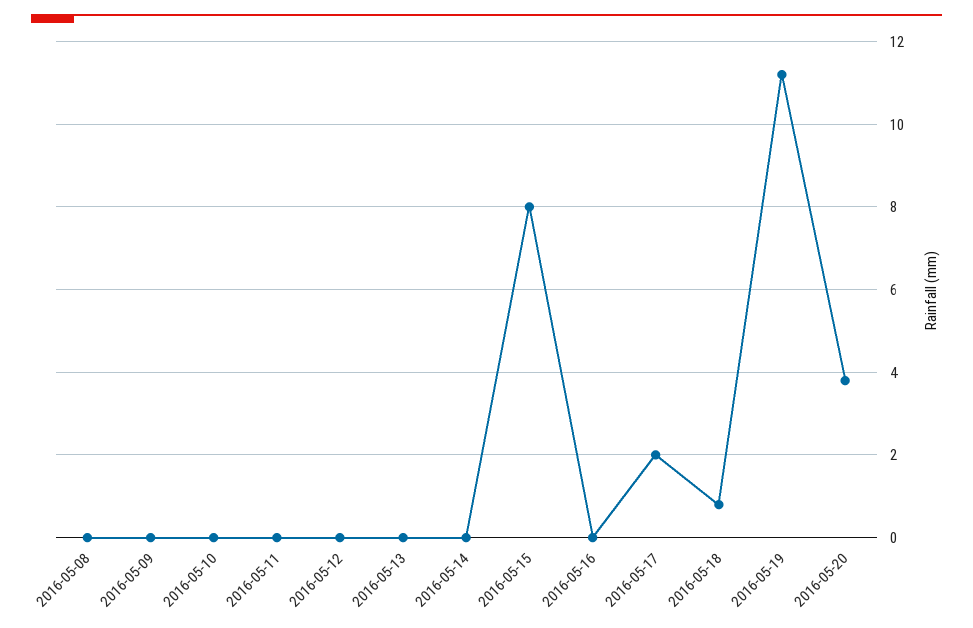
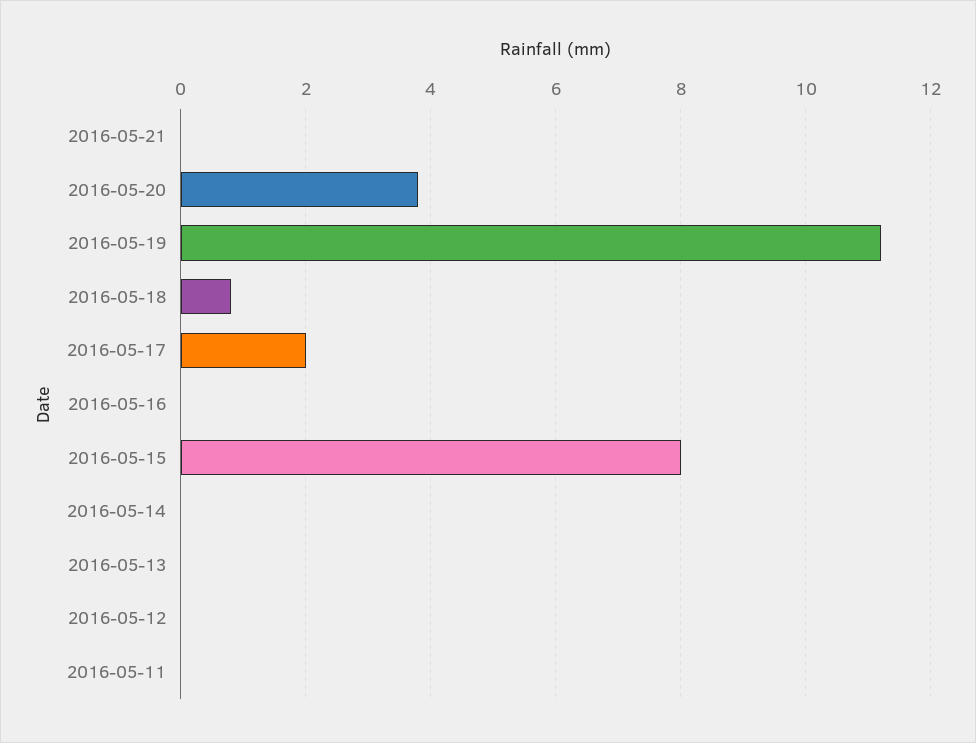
2016-05-08: 0 -> none
2016-05-09: 0 -> none
2016-05-10: 0 -> none
2016-05-21: none -> 0

